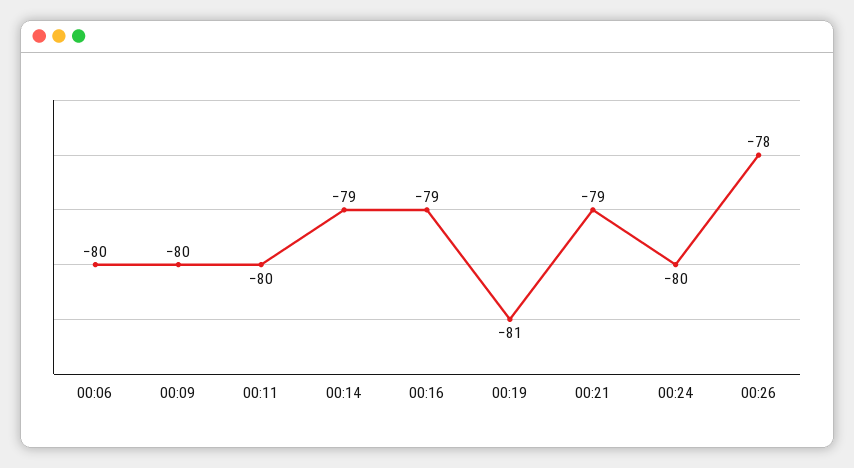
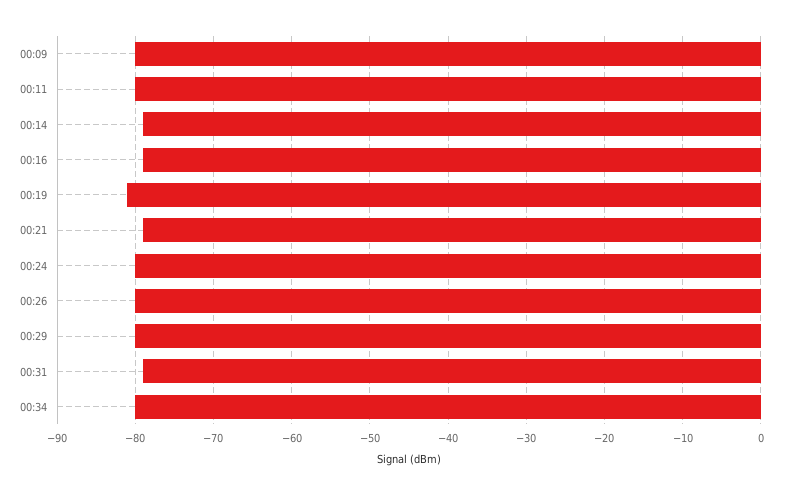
00:06: -80 -> none
00:26: -78 -> -80
00:29: none -> -80
00:31: none -> -79
00:34: none -> -80

